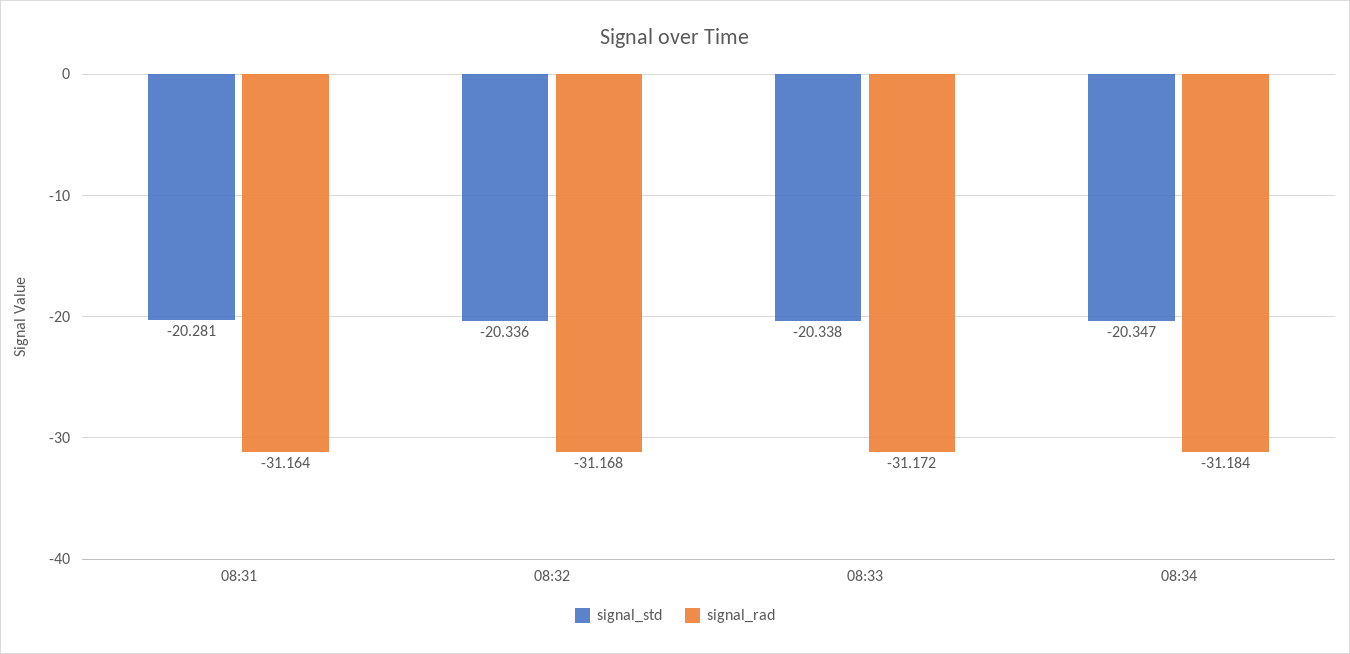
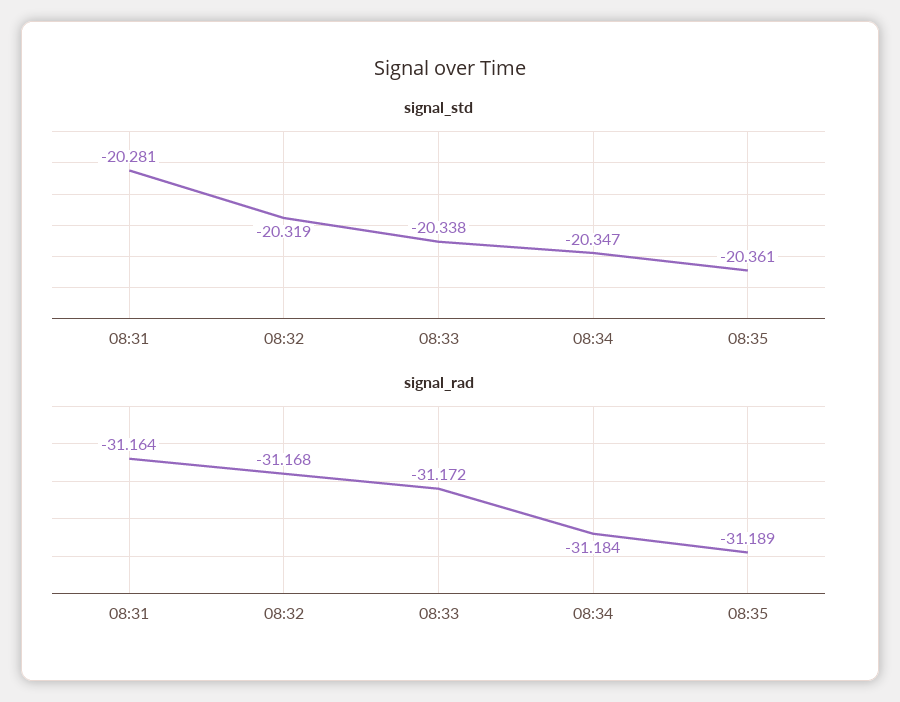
signal_std, 08:32: -20.336 -> -20.319
signal_std, 08:35: none -> -20.361
signal_rad, 08:35: none -> -31.189

